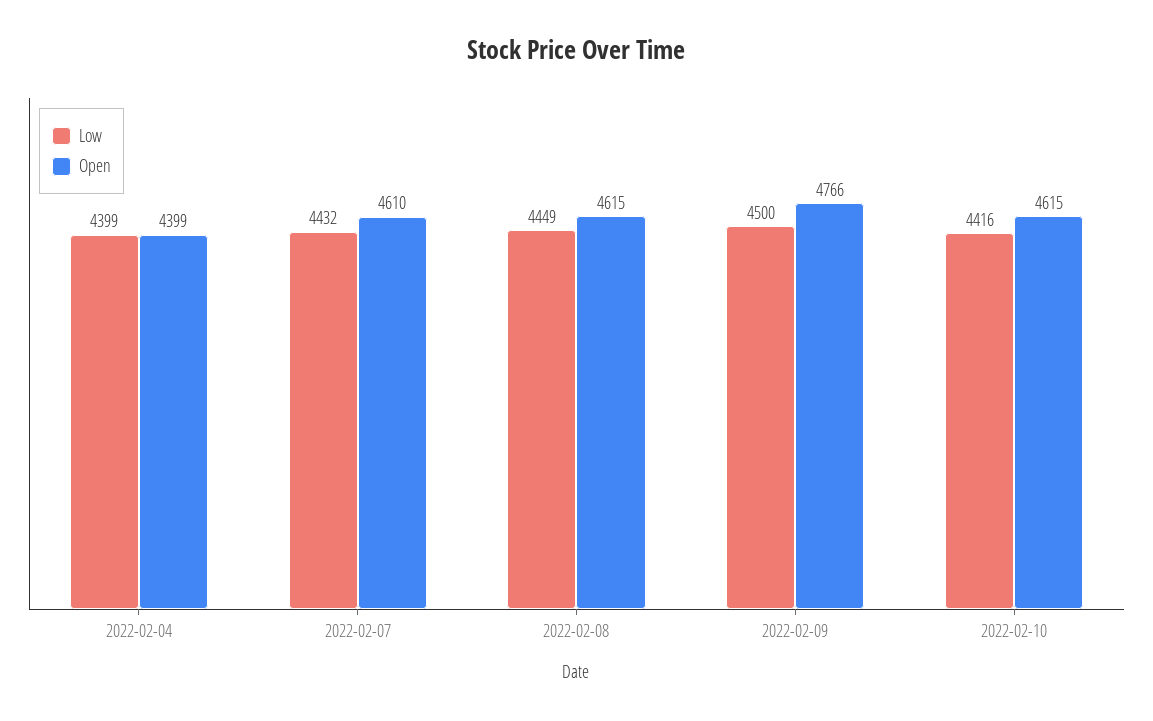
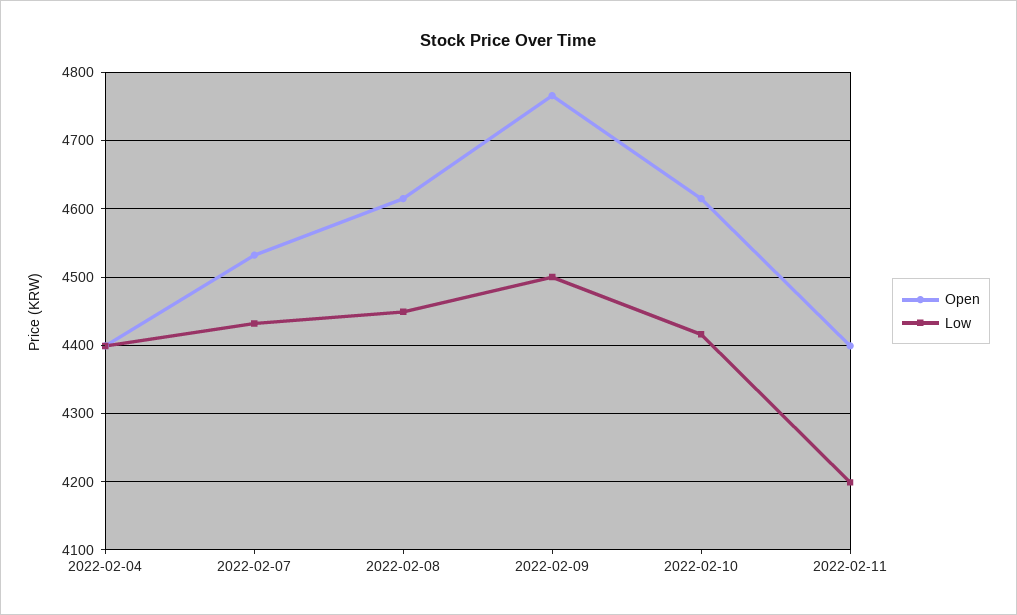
Open, 2022-02-07: 4610 -> 4530
Open, 2022-02-11: none -> 4400
Low, 2022-02-11: none -> 4200

